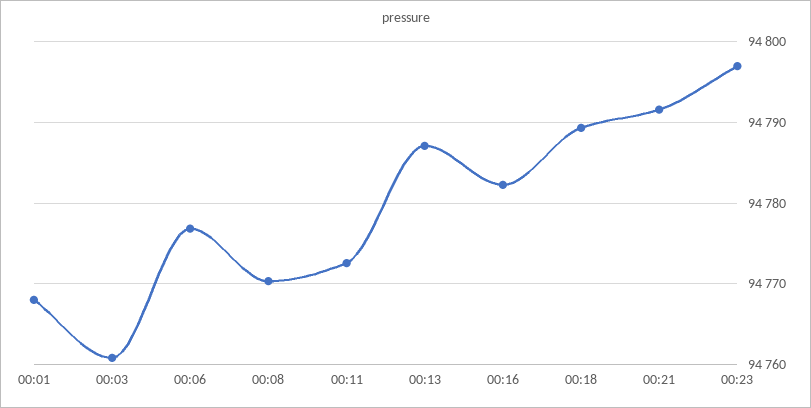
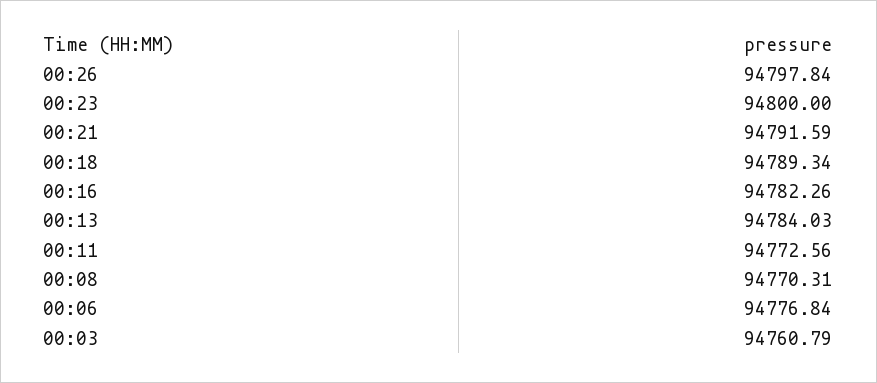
00:01: 94768 -> none
00:13: 94787 -> 94784.03
00:23: 94797 -> 94800
00:26: none -> 94797.84

